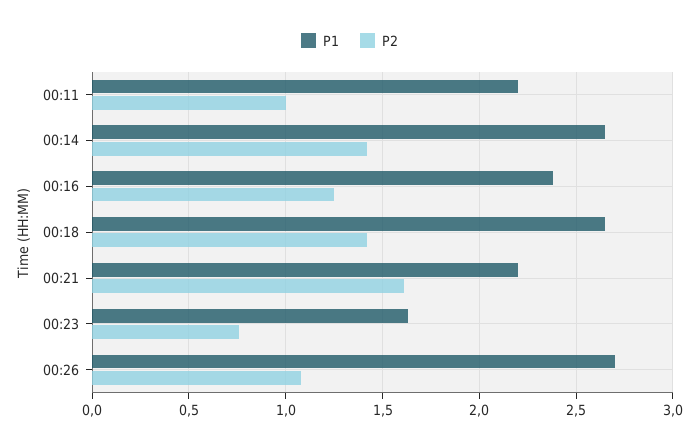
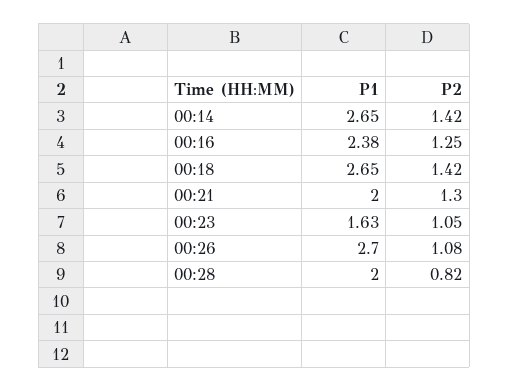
P1, 00:11: 2.2 -> none
P2, 00:11: 1 -> none
P1, 00:21: 2.2 -> 2
P2, 00:21: 1.6 -> 1.3
P2, 00:23: 0.75 -> 1.05
P1, 00:28: none -> 2
P2, 00:28: none -> 0.82

